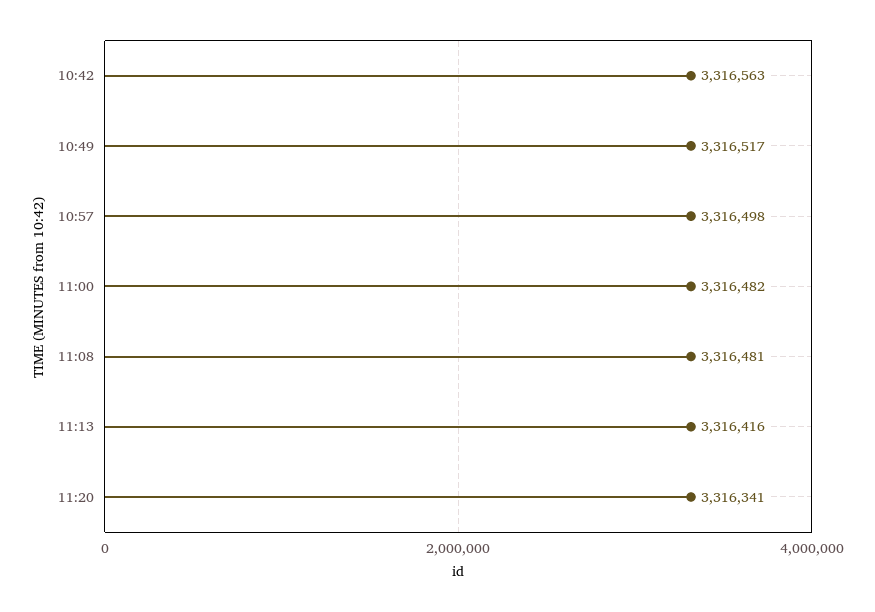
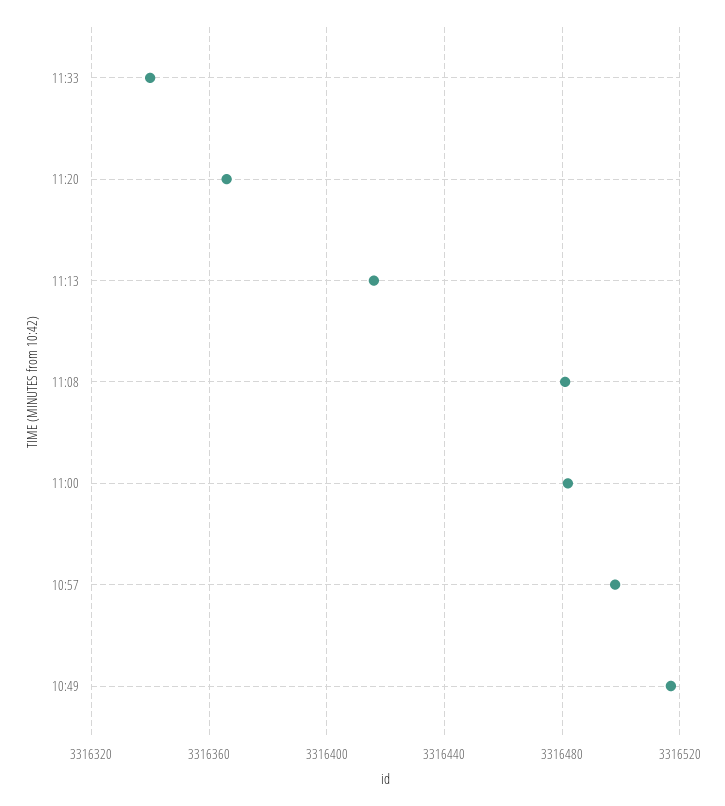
10:42: 3316563 -> none
11:20: 3316341 -> 3316365
11:33: none -> 3316340

